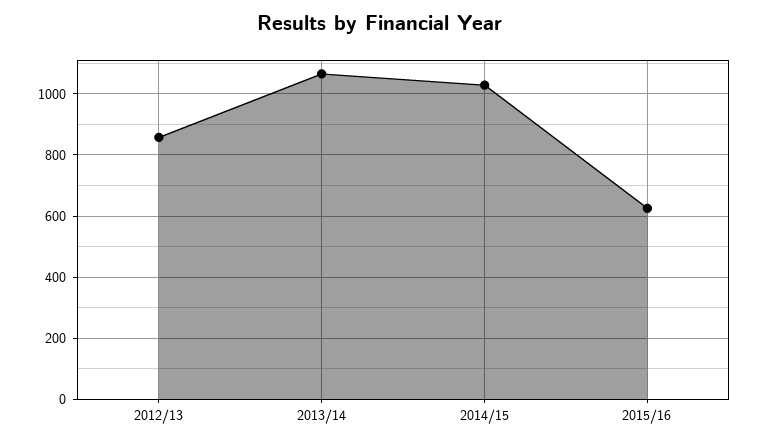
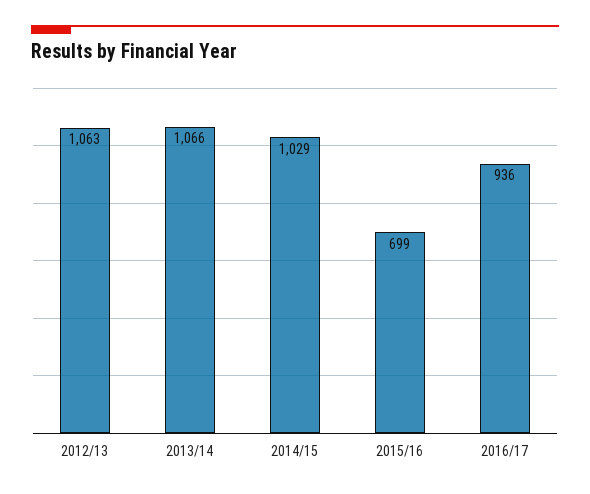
2012/13: 860 -> 1063
2015/16: 620 -> 699
2016/17: none -> 936

